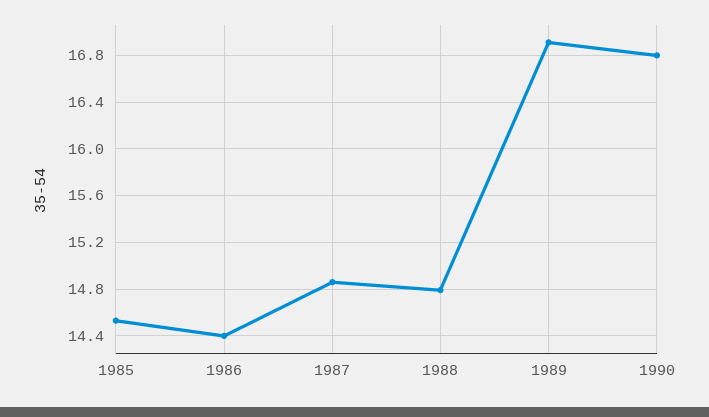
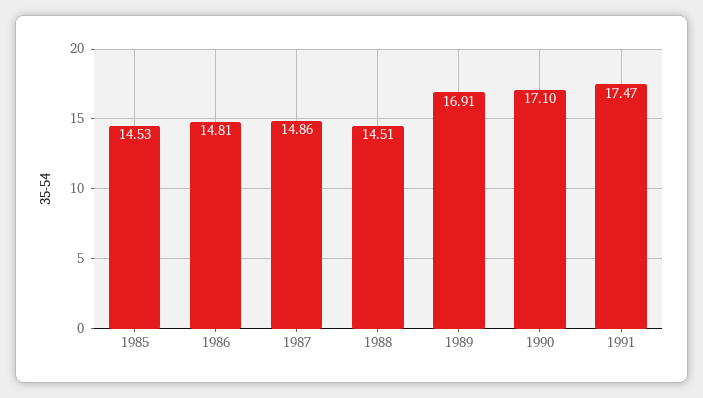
1986: 14.4 -> 14.81
1988: 14.8 -> 14.51
1990: 16.8 -> 17.1
1991: none -> 17.47

